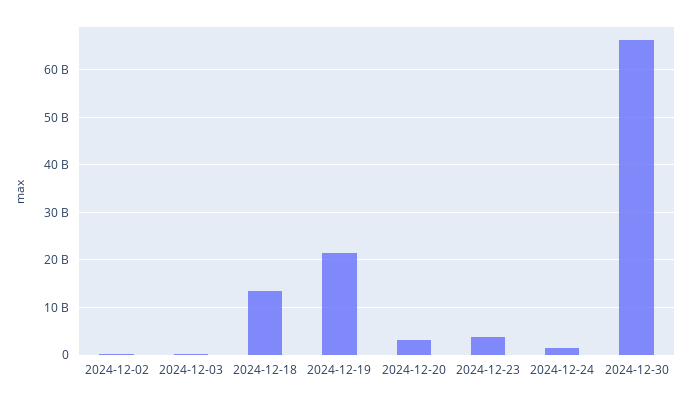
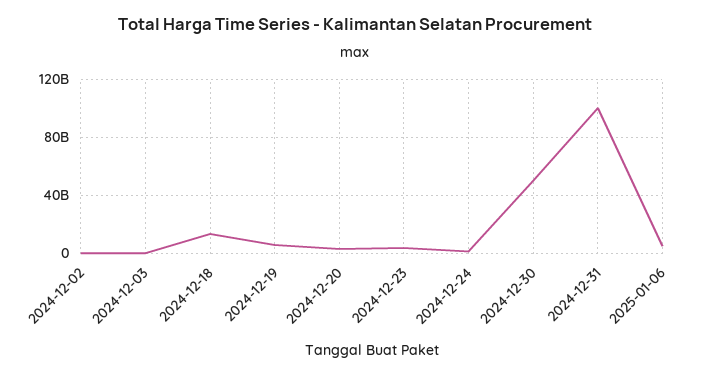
2024-12-19: 22000000000 -> 5000000000
2024-12-30: 66000000000 -> 50000000000
2024-12-31: none -> 100000000000
2025-01-06: none -> 5000000000

